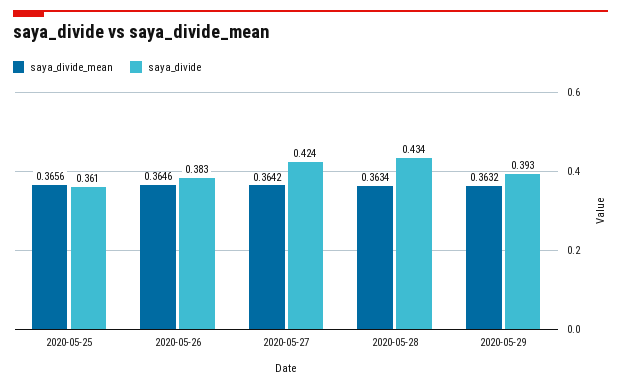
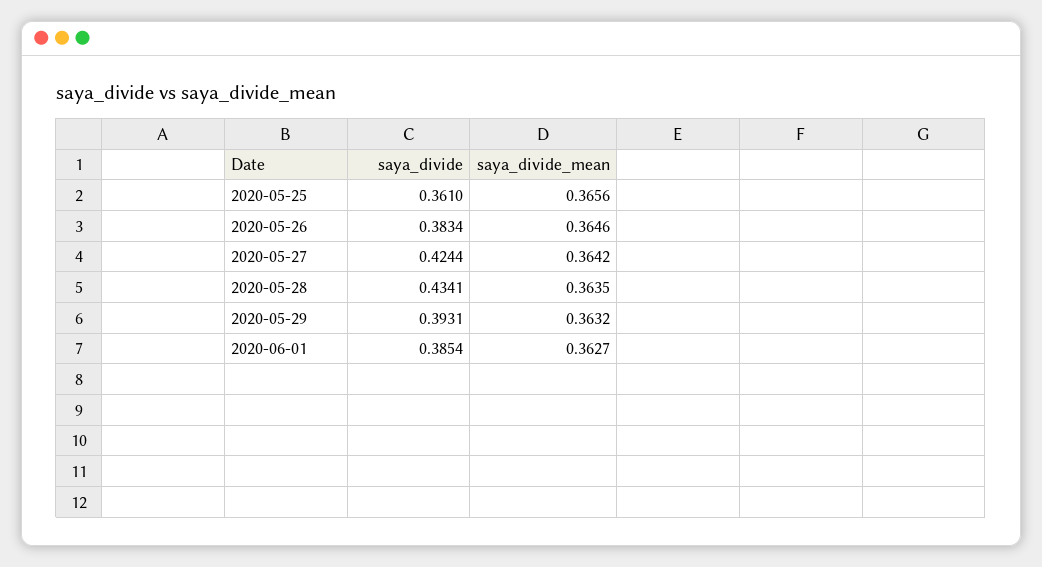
saya_divide_mean, 2020-05-28: 0.3634 -> 0.3635
saya_divide, 2020-06-01: none -> 0.3854
saya_divide_mean, 2020-06-01: none -> 0.3627

